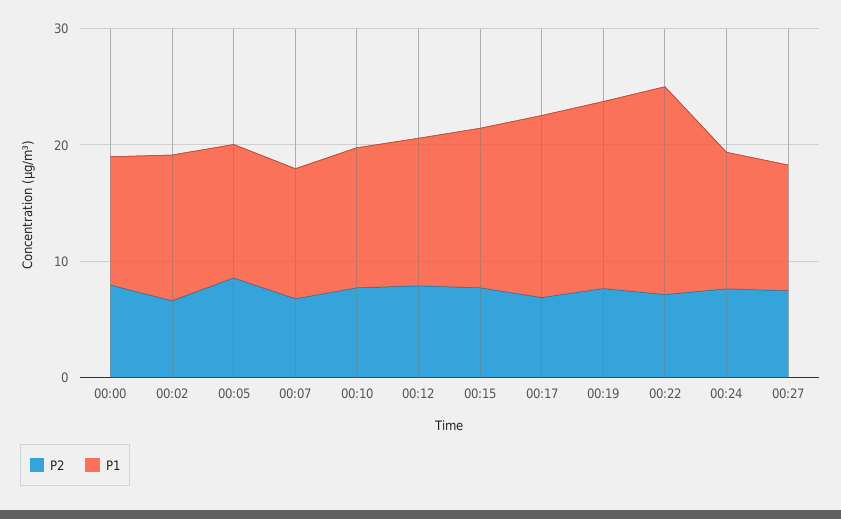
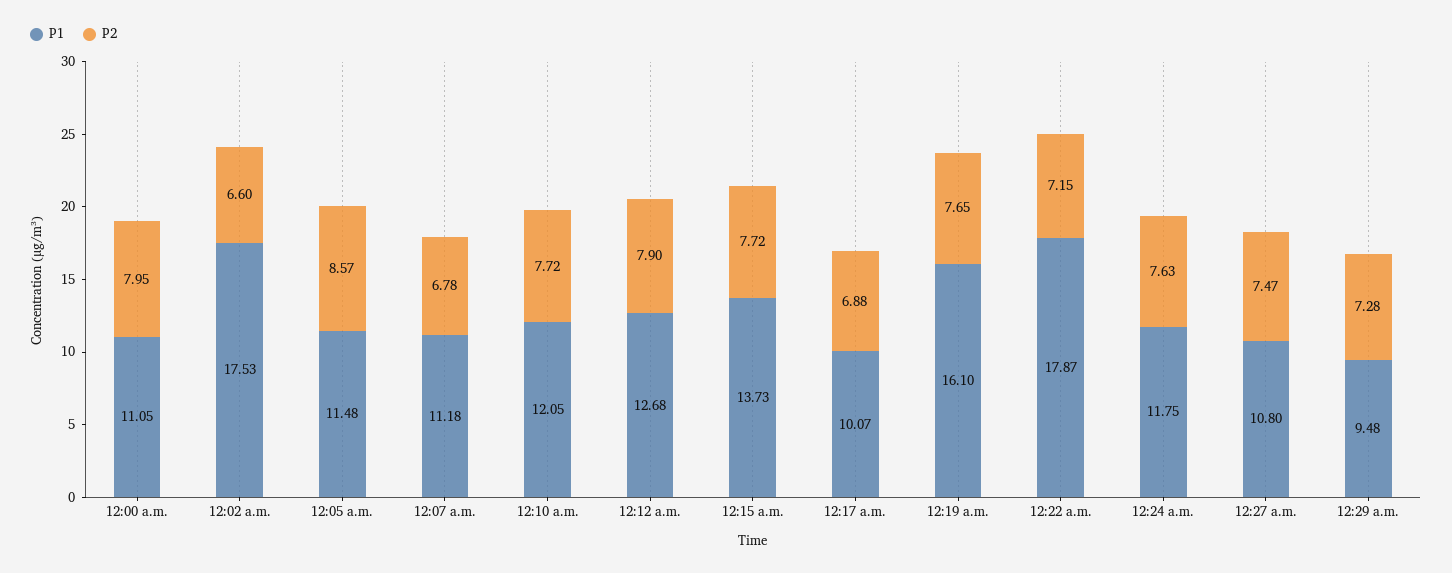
P1, 00:02: 12 -> 17.53
P1, 00:17: 16 -> 10.07
P1, 12:29 a.m.: none -> 9.48
P2, 12:29 a.m.: none -> 7.28

